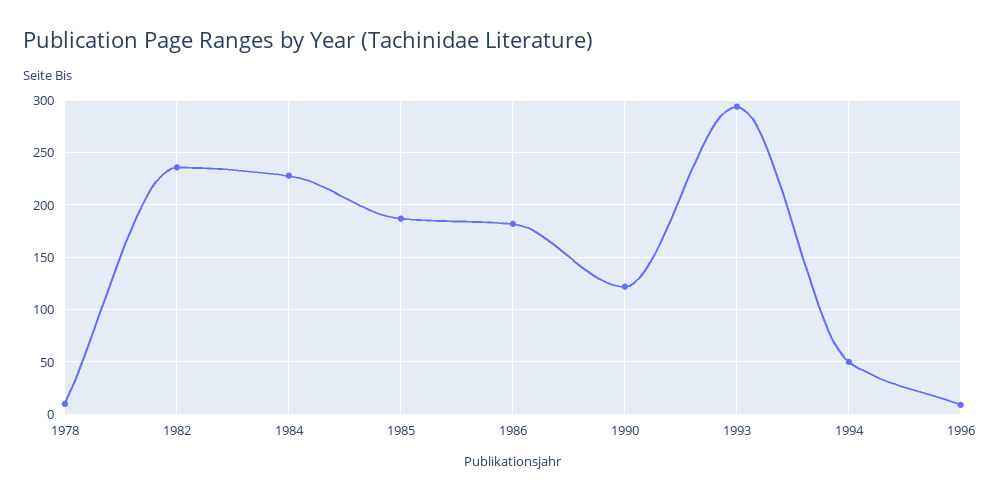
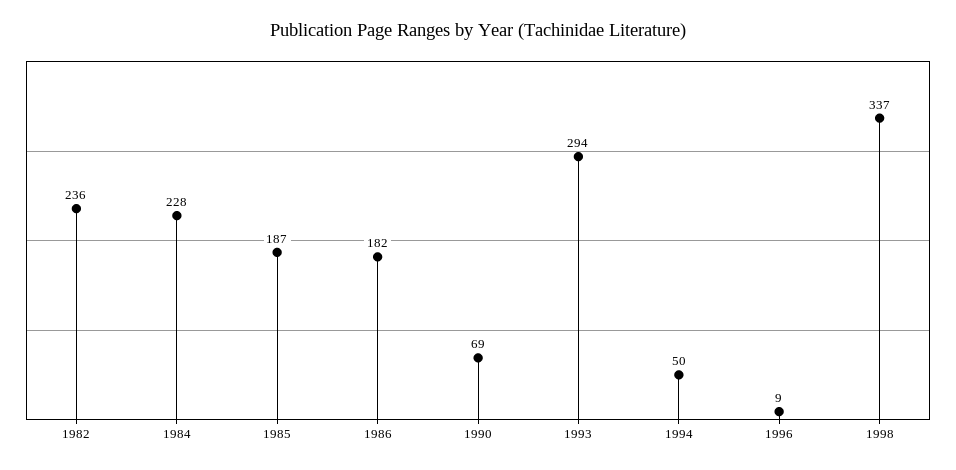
1978: 10 -> none
1990: 120 -> 69
1998: none -> 337

